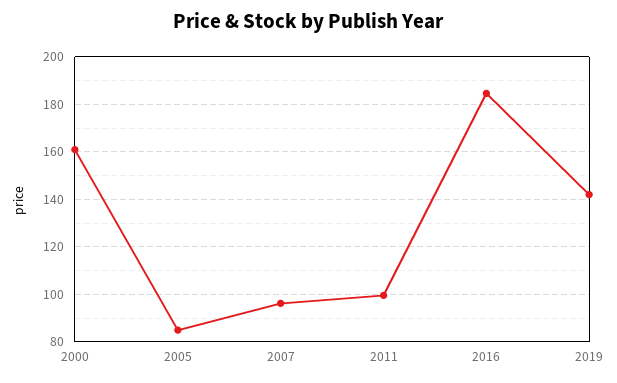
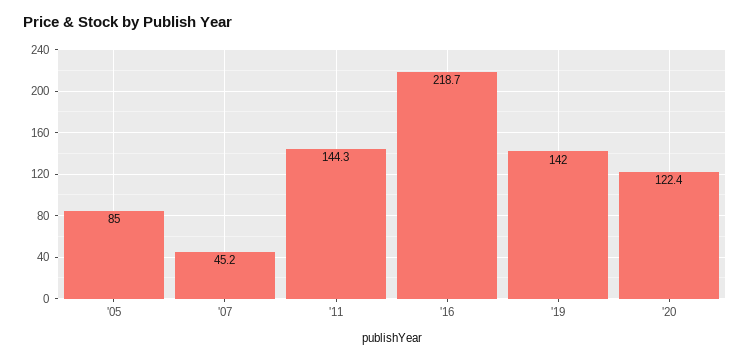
2000: 160 -> none
2007: 95 -> 45.2
2011: 100 -> 144.3
2016: 185 -> 218.7
'20: none -> 122.4

